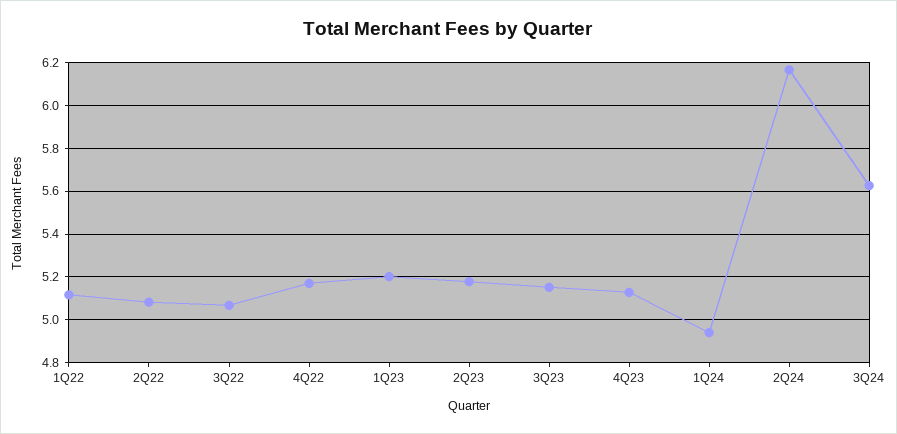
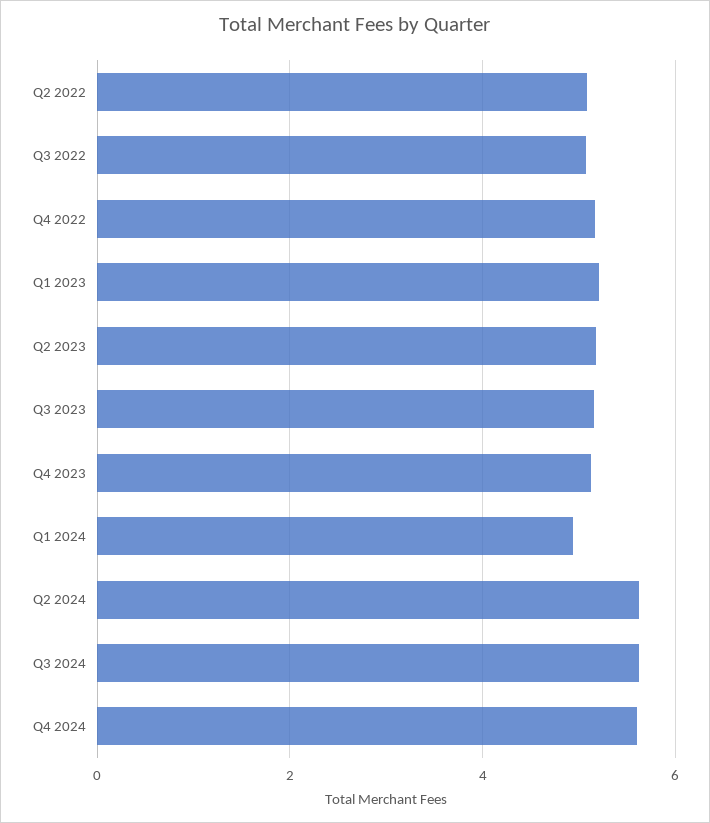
1Q22: 5.1 -> none
2Q24: 6.15 -> 5.6
Q4 2024: none -> 5.6

